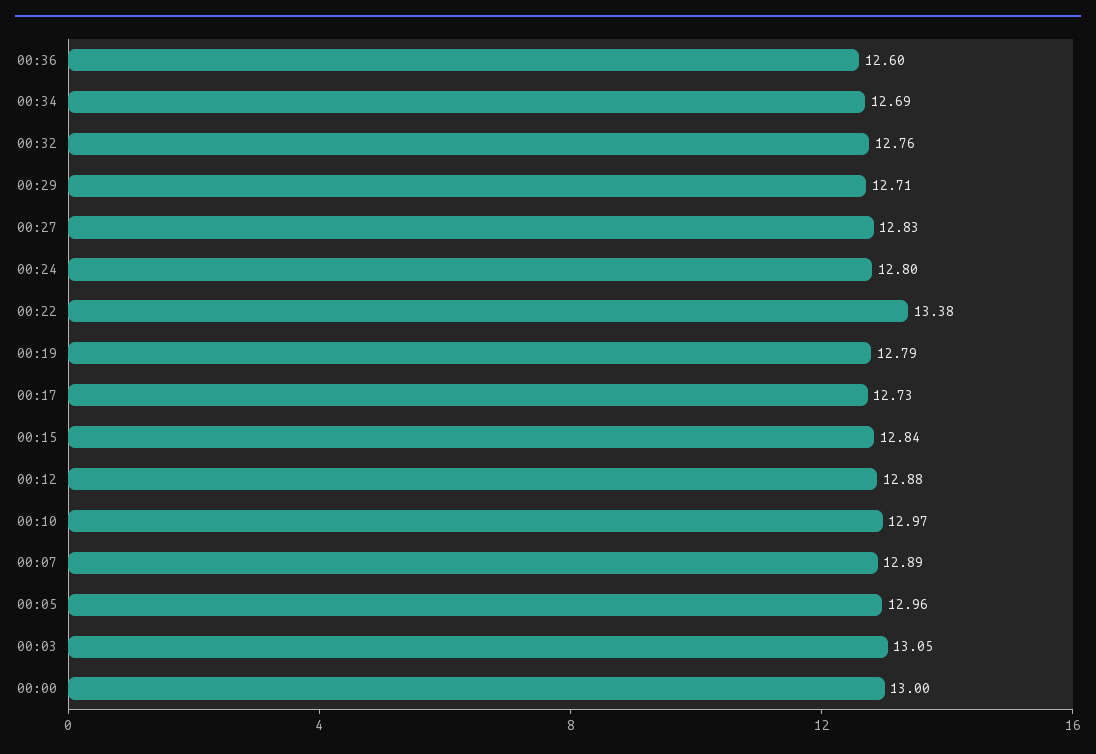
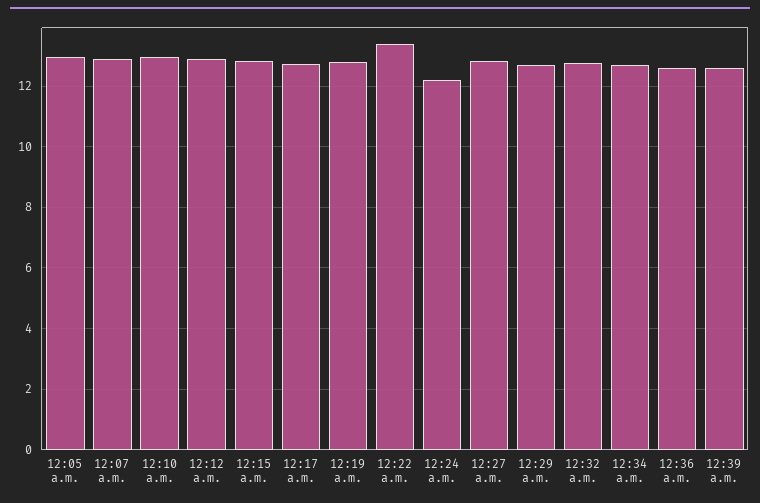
00:24: 12.8 -> 12.2
00:03: 13.05 -> none
00:00: 13 -> none
12:39 a.m.: none -> 12.6

